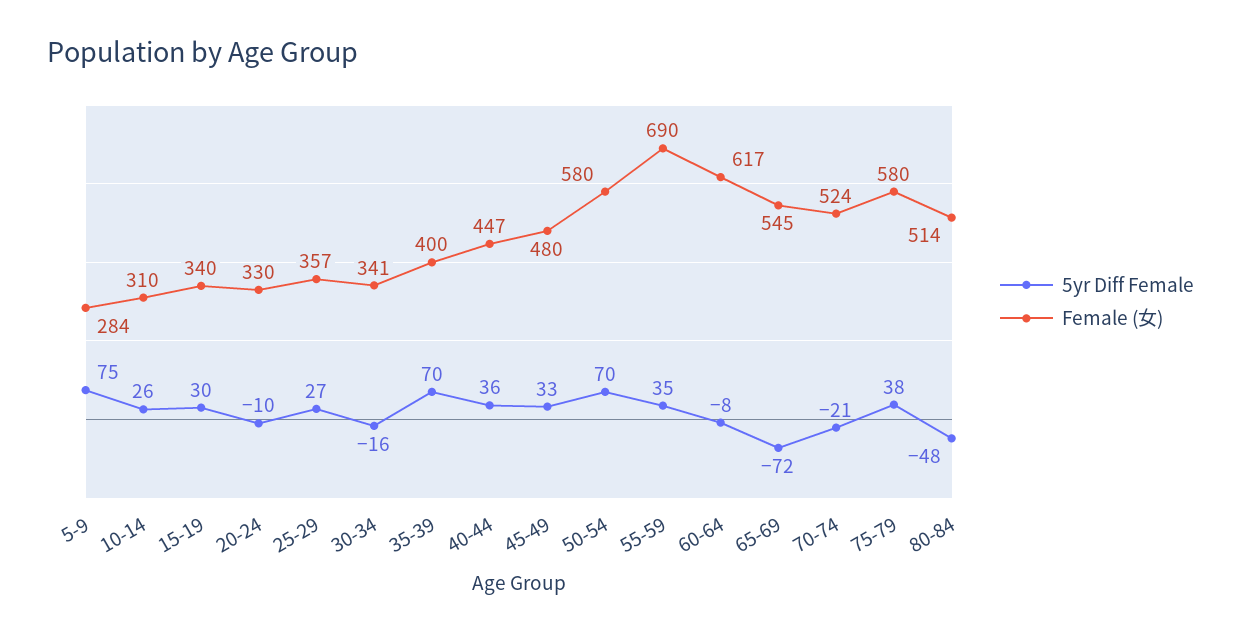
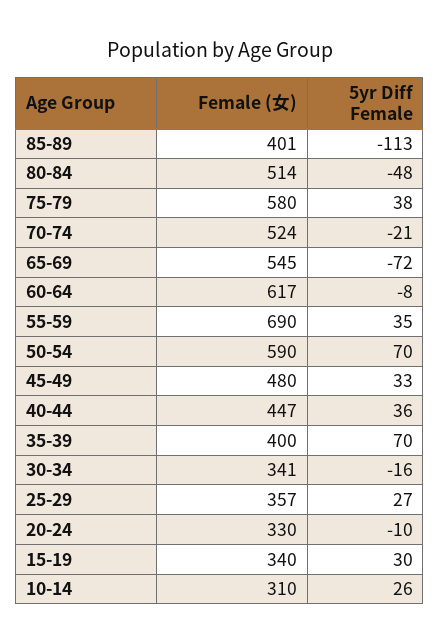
5yr Diff Female, 5-9: 75 -> none
Female (女), 5-9: 284 -> none
Female (女), 50-54: 580 -> 590
Female (女), 85-89: none -> 401
5yr Diff Female, 85-89: none -> -113

